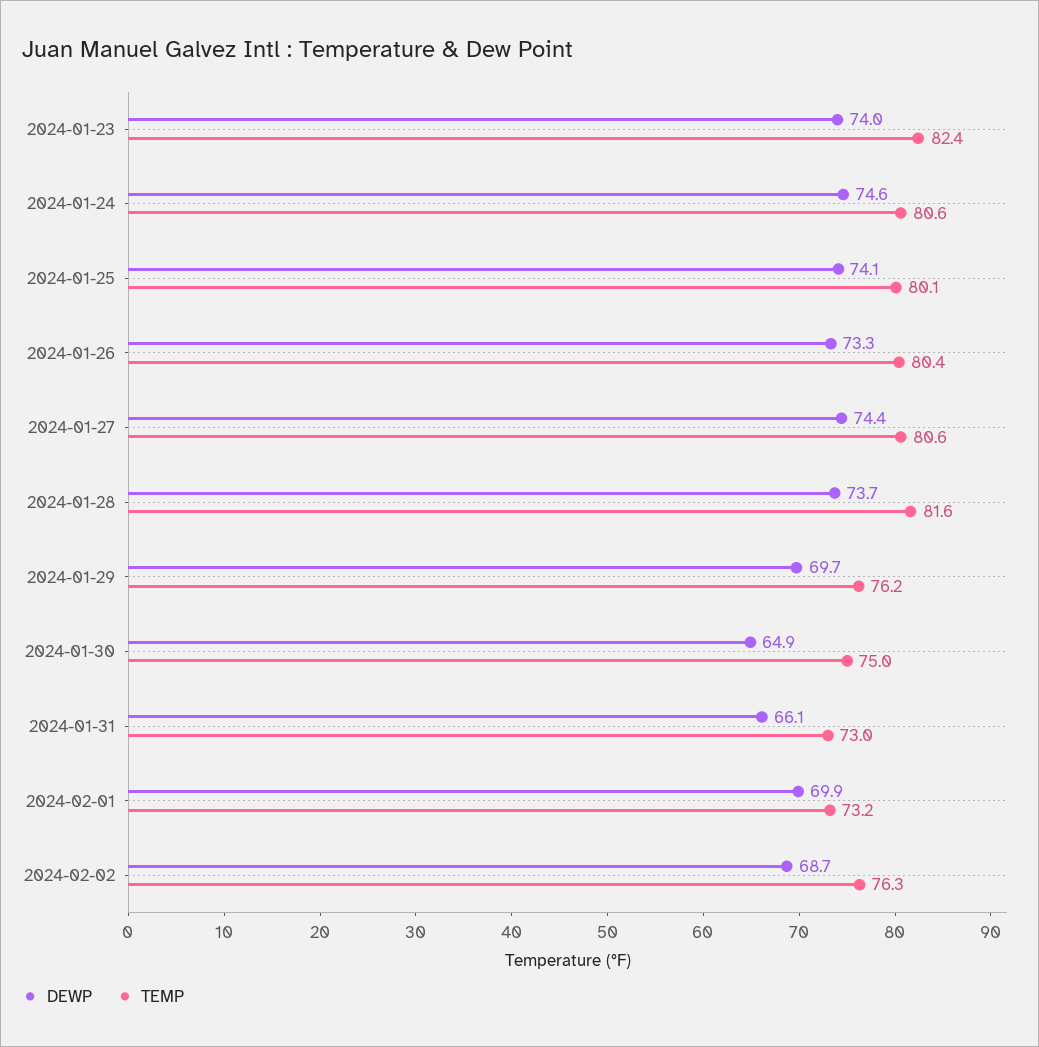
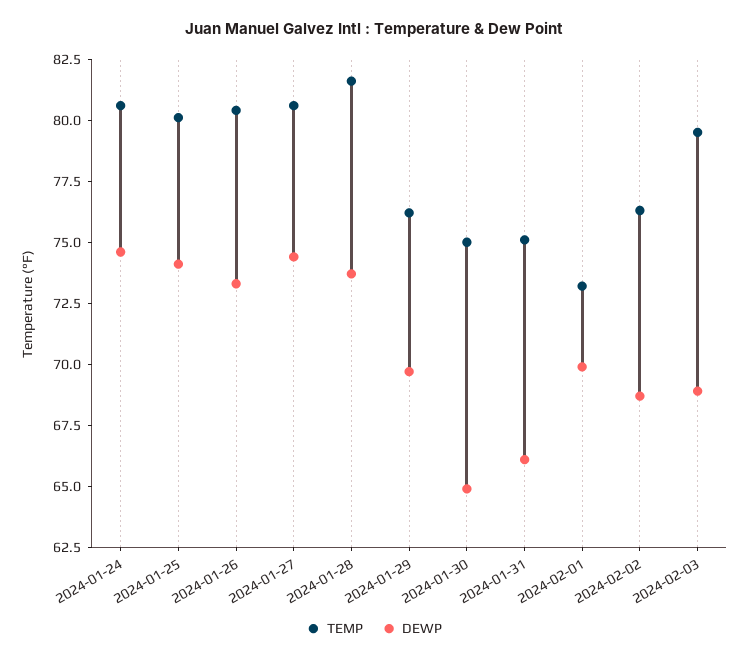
DEWP, 2024-01-23: 74 -> none
TEMP, 2024-01-23: 82.4 -> none
TEMP, 2024-01-31: 73 -> 75
TEMP, 2024-02-03: none -> 79.5
DEWP, 2024-02-03: none -> 69

